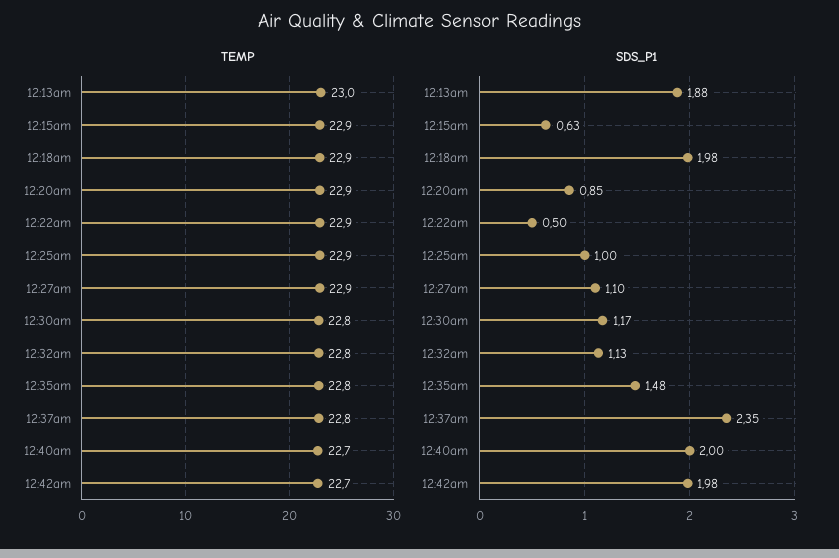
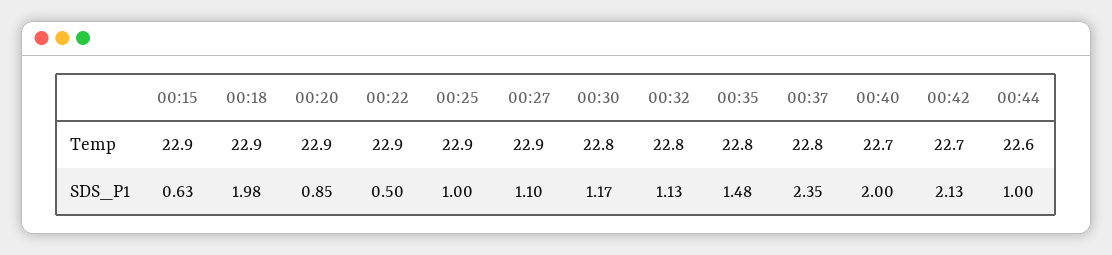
TEMP, 12:13am: 23 -> none
SDS_P1, 12:13am: 1.88 -> none
SDS_P1, 12:42am: 1.98 -> 2.13
TEMP, 00:44: none -> 22.6
SDS_P1, 00:44: none -> 1

